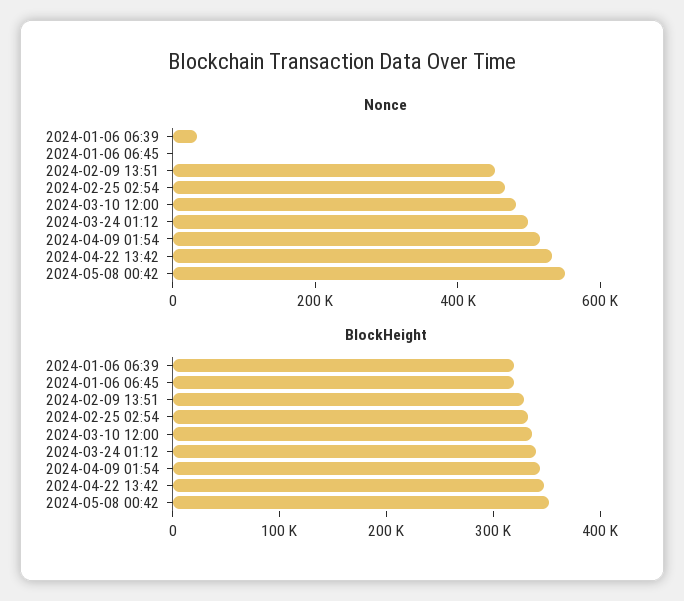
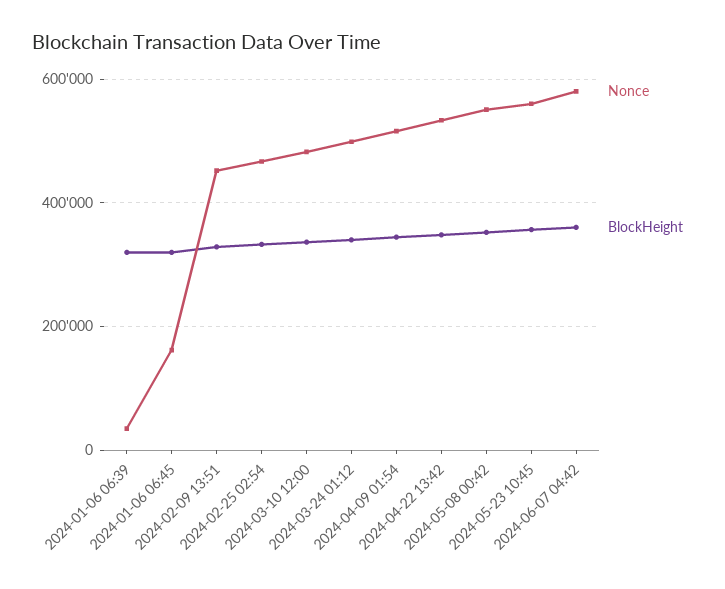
Nonce, 2024-01-06 06:45: 0 -> 160000
Nonce, 2024-05-23 10:45: none -> 560000
BlockHeight, 2024-05-23 10:45: none -> 360000
Nonce, 2024-06-07 04:42: none -> 580000
BlockHeight, 2024-06-07 04:42: none -> 360000

